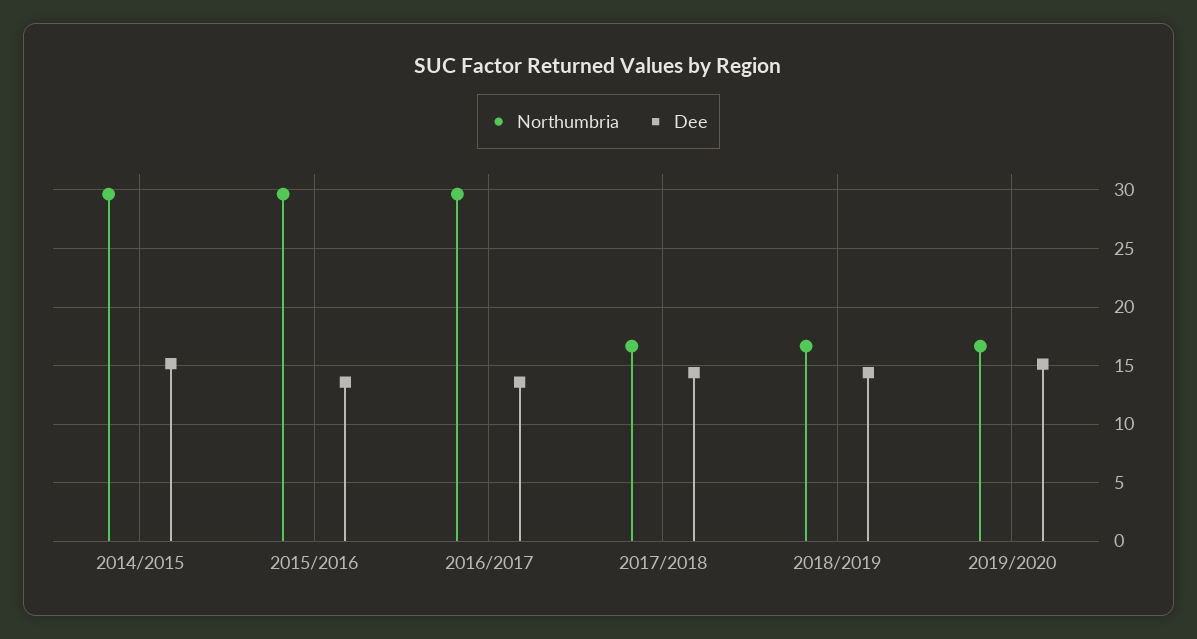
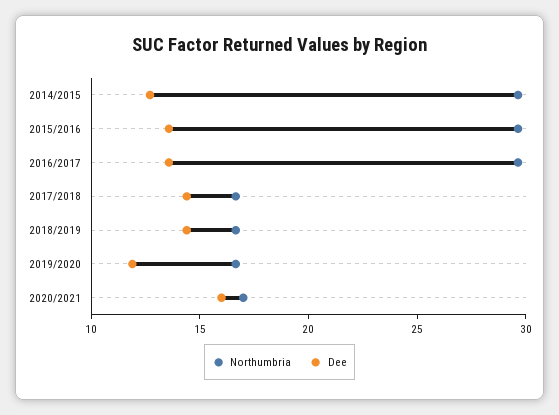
Dee, 2014/2015: 15 -> 13
Dee, 2019/2020: 15 -> 12
Northumbria, 2020/2021: none -> 17
Dee, 2020/2021: none -> 16

